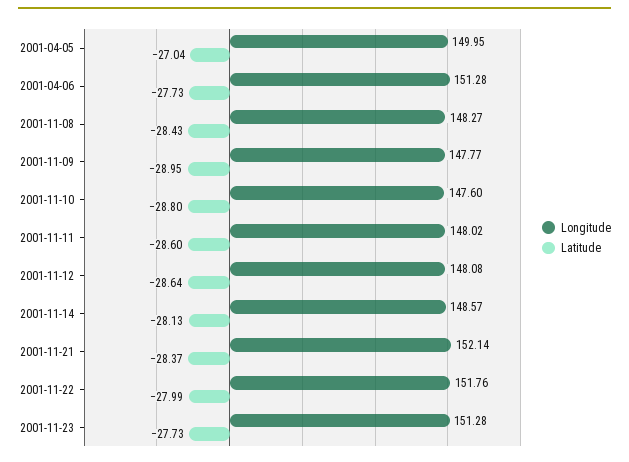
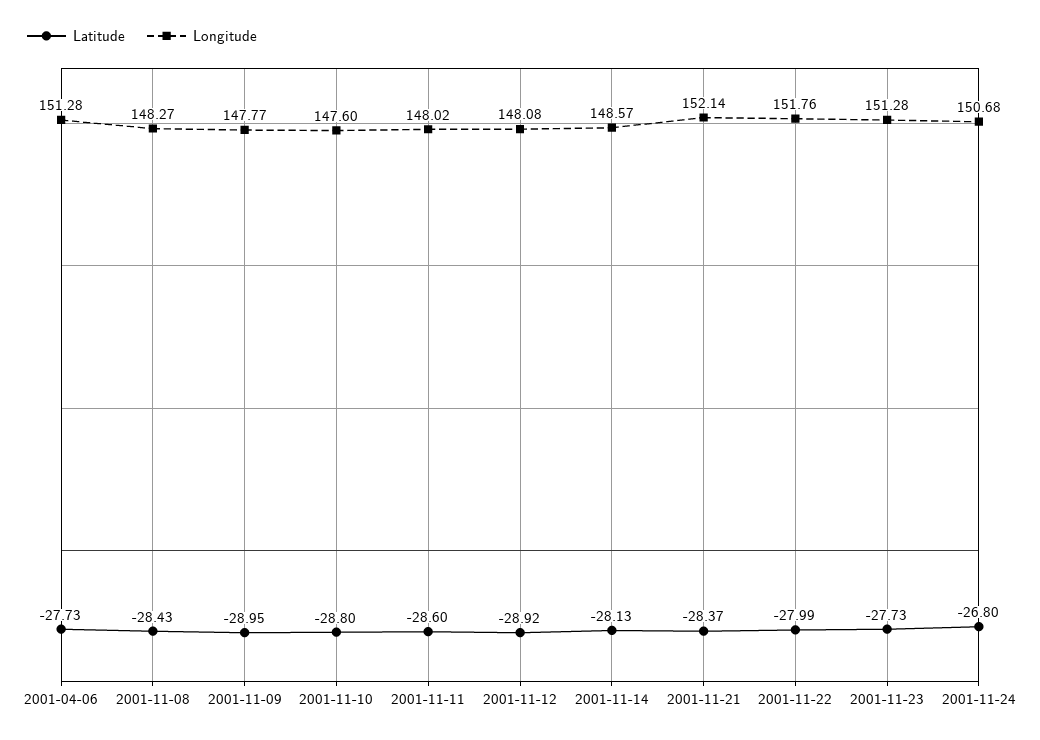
Longitude, 2001-04-05: 149.95 -> none
Latitude, 2001-04-05: -27.04 -> none
Latitude, 2001-11-12: -28.64 -> -28.92
Latitude, 2001-11-24: none -> -26.8
Longitude, 2001-11-24: none -> 150.68

